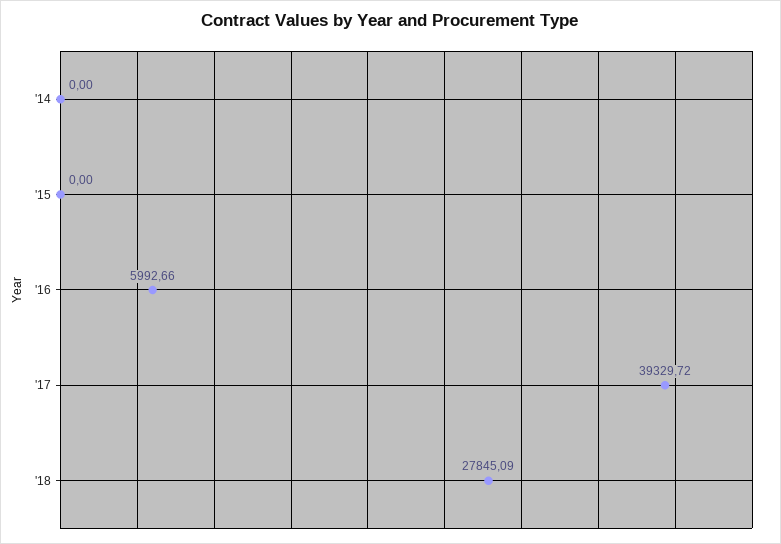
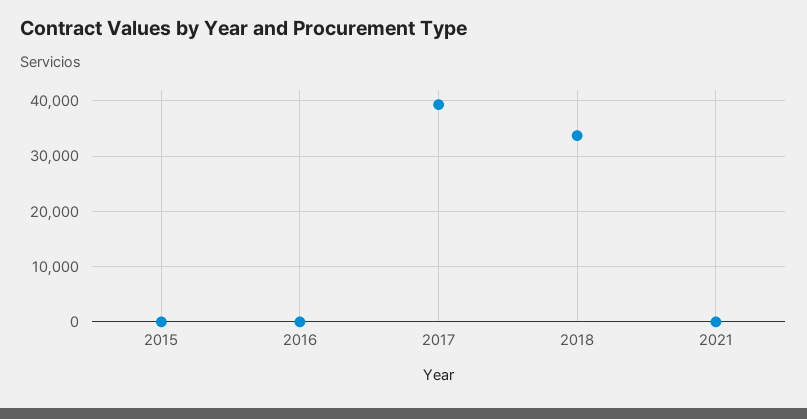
'14: 0 -> none
'16: 5992.66 -> 0
'18: 27845.09 -> 34000
2021: none -> 0

